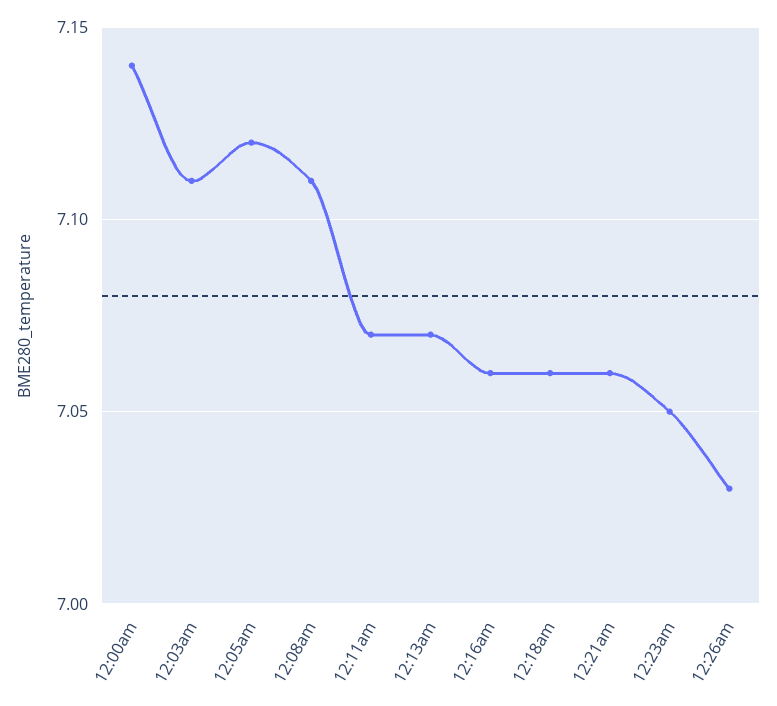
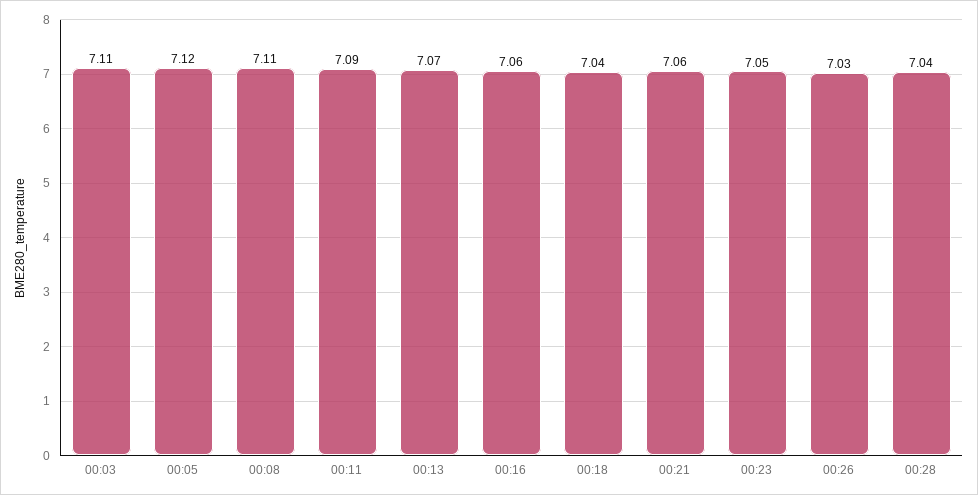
12:00am: 7.14 -> none
12:11am: 7.07 -> 7.09
12:18am: 7.06 -> 7.04
00:28: none -> 7.04

